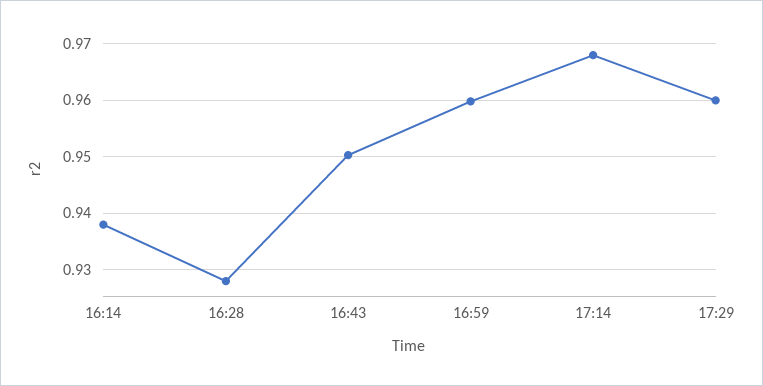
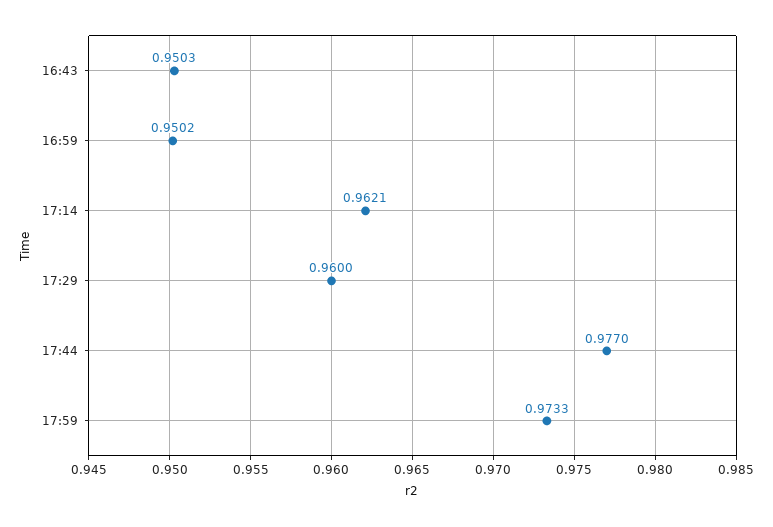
16:14: 0.938 -> none
16:28: 0.928 -> none
16:59: 0.96 -> 0.9502
17:14: 0.968 -> 0.9621
17:44: none -> 0.977
17:59: none -> 0.9733

